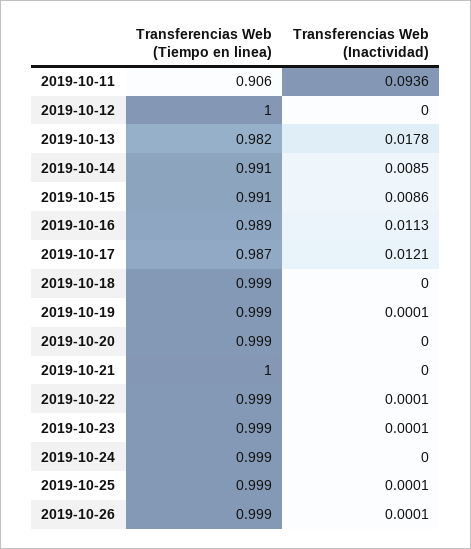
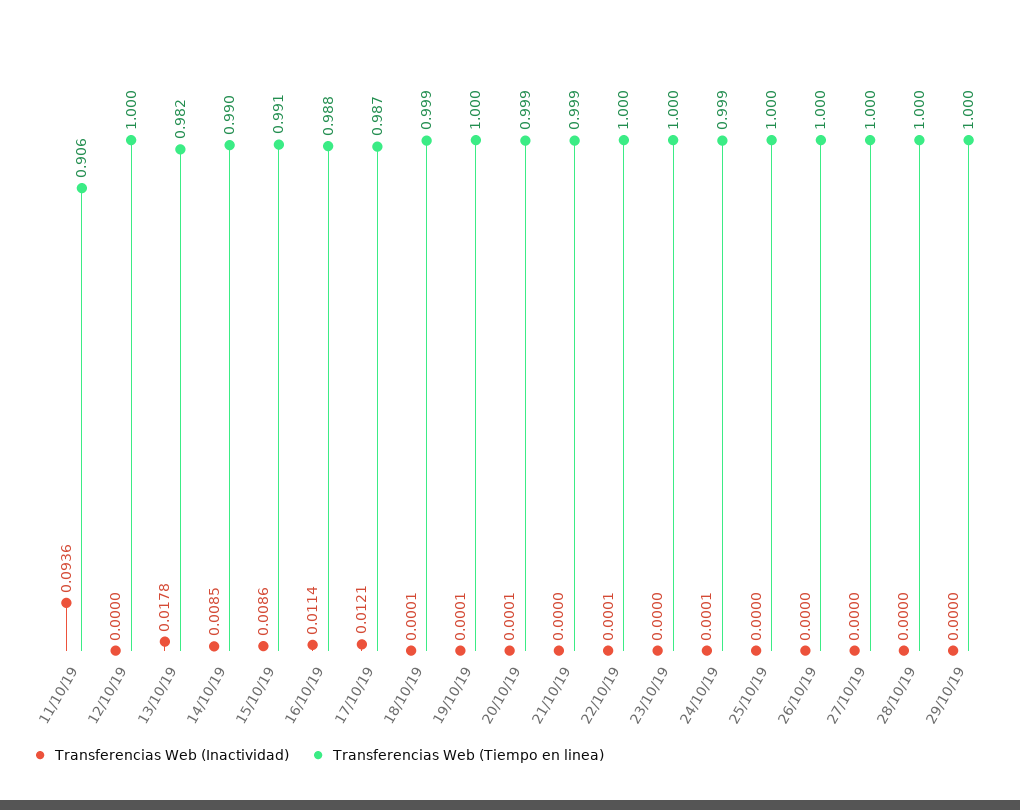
Transferencias Web (Tiempo en linea), 2019-10-14: 0.991 -> 0.99
Transferencias Web (Tiempo en linea), 2019-10-16: 0.989 -> 0.988
Transferencias Web (Inactividad), 2019-10-16: 0.0113 -> 0.0114
Transferencias Web (Inactividad), 2019-10-18: 0 -> 0.0001
Transferencias Web (Tiempo en linea), 2019-10-19: 0.999 -> 1
Transferencias Web (Inactividad), 2019-10-20: 0 -> 0.0001
Transferencias Web (Tiempo en linea), 2019-10-21: 1 -> 0.999
Transferencias Web (Tiempo en linea), 2019-10-22: 0.999 -> 1
Transferencias Web (Tiempo en linea), 2019-10-23: 0.999 -> 1
Transferencias Web (Inactividad), 2019-10-23: 0.0001 -> 0
Transferencias Web (Inactividad), 2019-10-24: 0 -> 0.0001
Transferencias Web (Tiempo en linea), 2019-10-25: 0.999 -> 1
Transferencias Web (Inactividad), 2019-10-25: 0.0001 -> 0
Transferencias Web (Tiempo en linea), 2019-10-26: 0.999 -> 1
Transferencias Web (Inactividad), 2019-10-26: 0.0001 -> 0
Transferencias Web (Inactividad), 27/10/19: none -> 0
Transferencias Web (Tiempo en linea), 27/10/19: none -> 1
Transferencias Web (Inactividad), 28/10/19: none -> 0
Transferencias Web (Tiempo en linea), 28/10/19: none -> 1
Transferencias Web (Inactividad), 29/10/19: none -> 0
Transferencias Web (Tiempo en linea), 29/10/19: none -> 1

